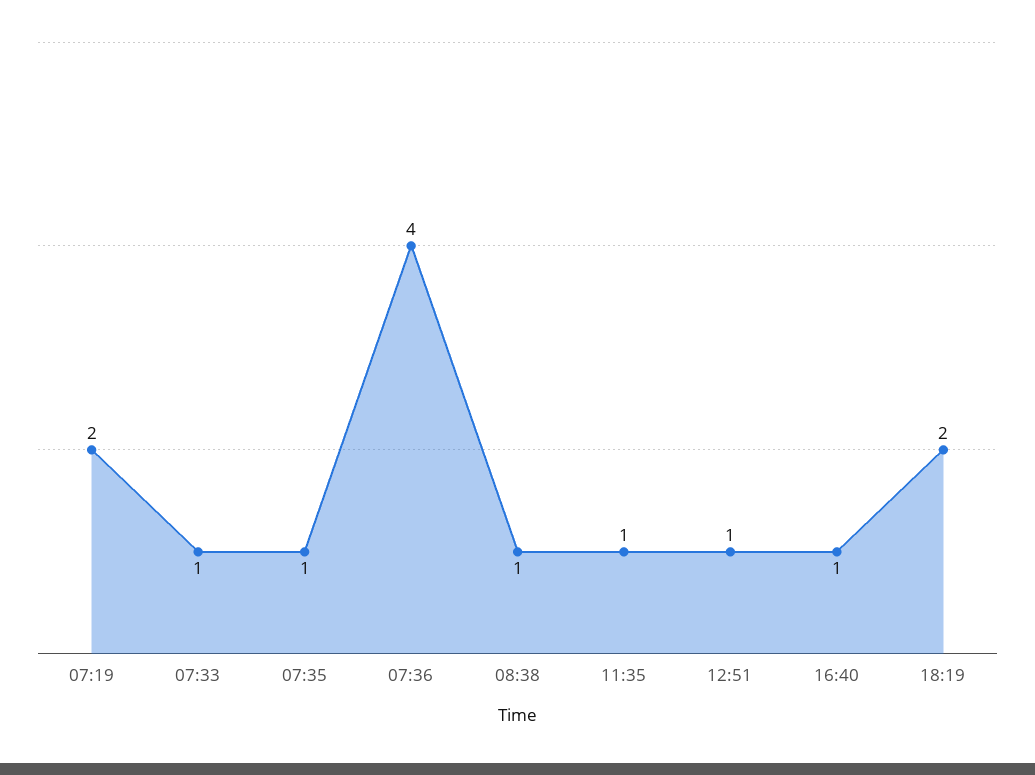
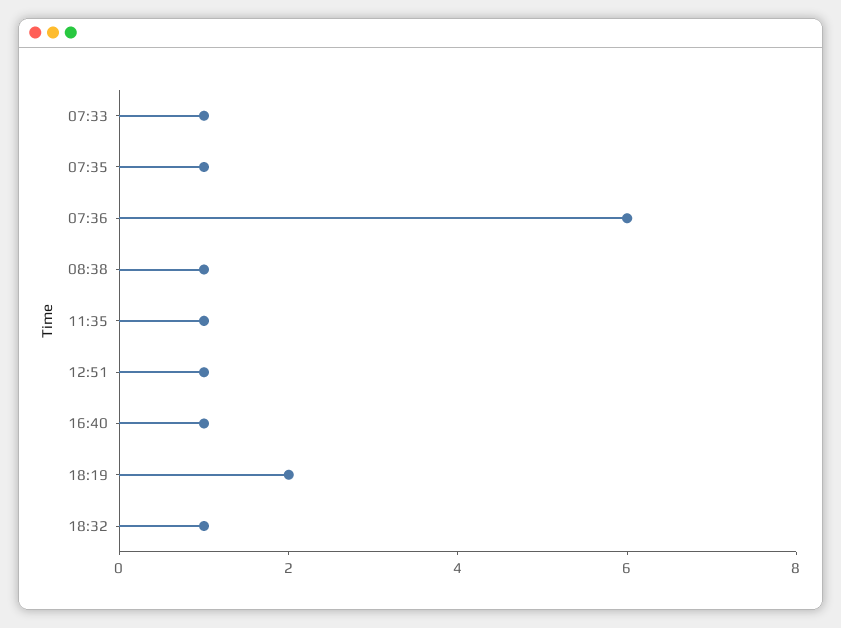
07:19: 2 -> none
07:36: 4 -> 6
18:32: none -> 1

